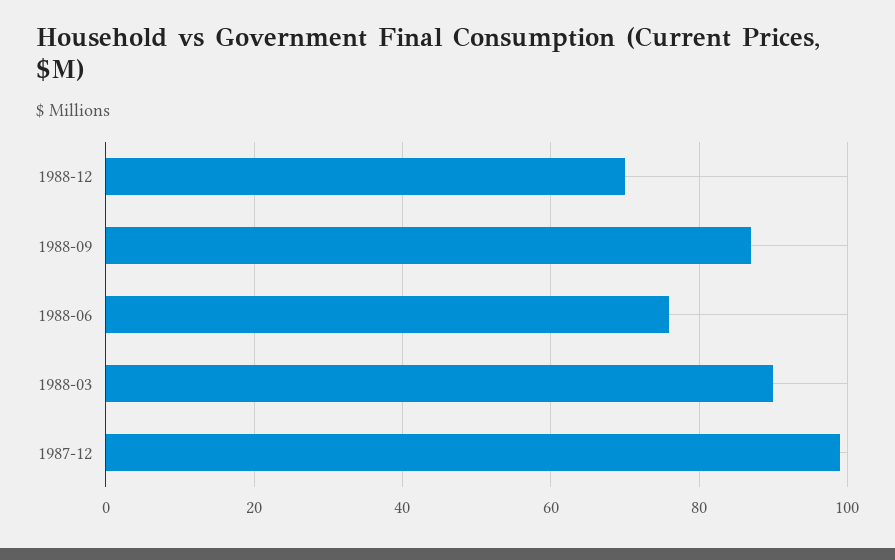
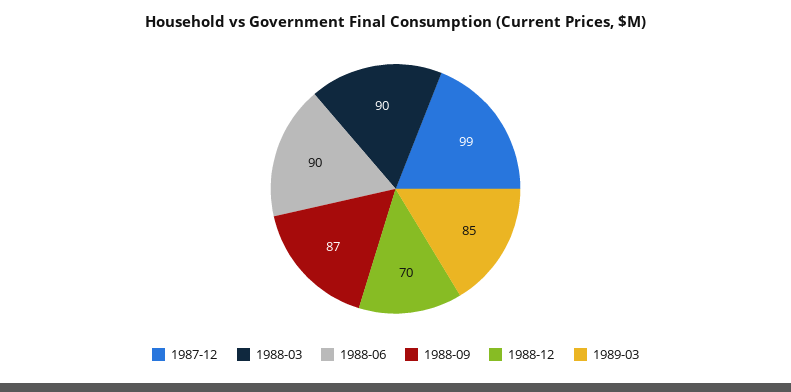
1988-06: 75 -> 90
1989-03: none -> 85

